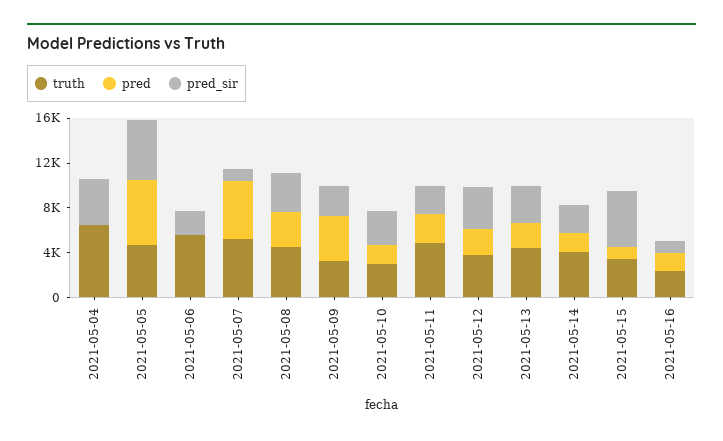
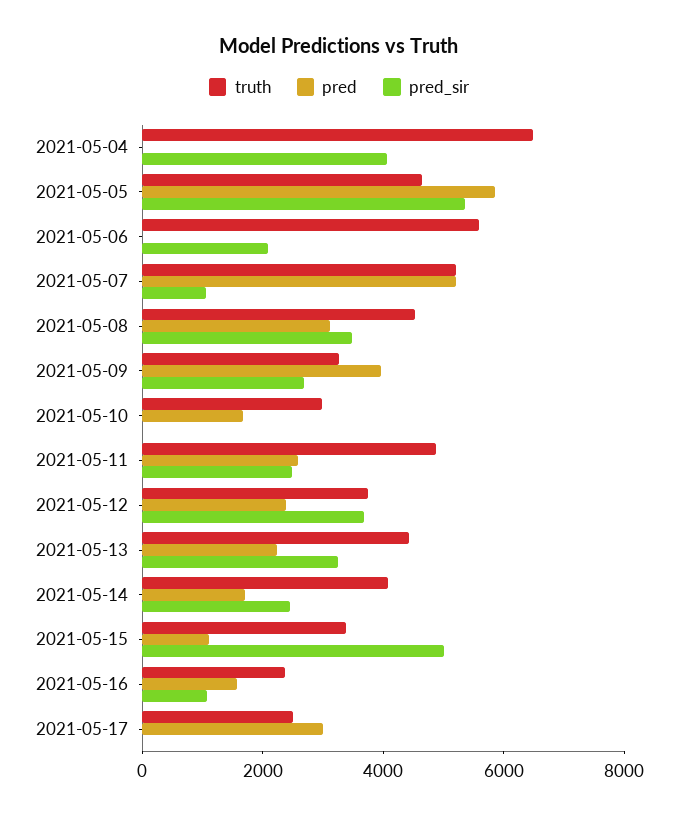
pred_sir, 2021-05-10: 3000 -> 0
truth, 2021-05-17: none -> 2500
pred, 2021-05-17: none -> 3000
pred_sir, 2021-05-17: none -> 0

